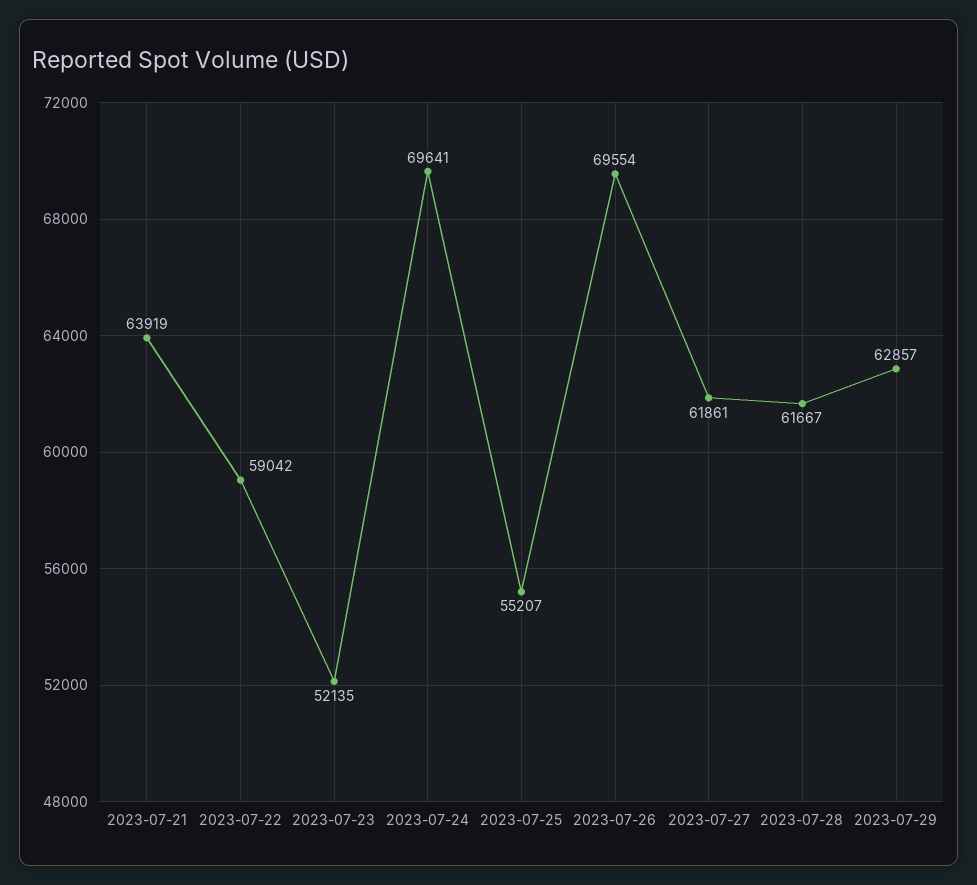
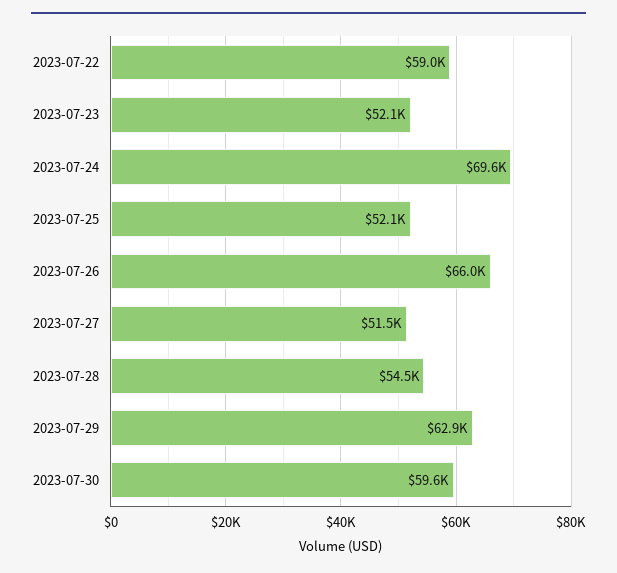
2023-07-21: 63919 -> none
2023-07-25: 55207 -> 52100
2023-07-26: 69554 -> 66000
2023-07-27: 61861 -> 51500
2023-07-28: 61667 -> 54500
2023-07-30: none -> 59600

